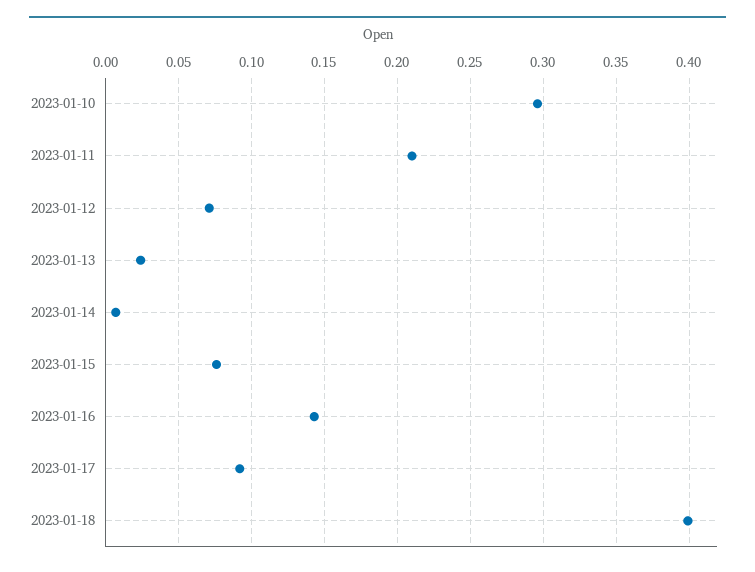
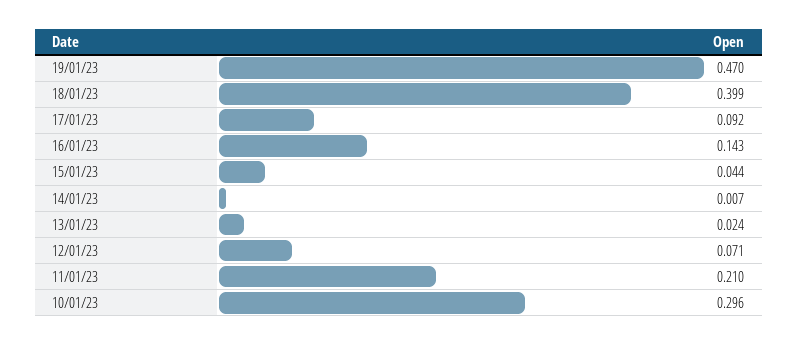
2023-01-15: 0.075 -> 0.044
19/01/23: none -> 0.47

